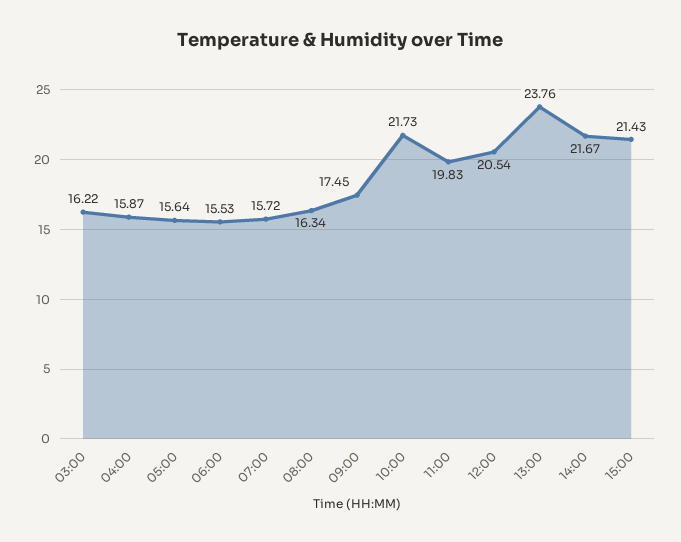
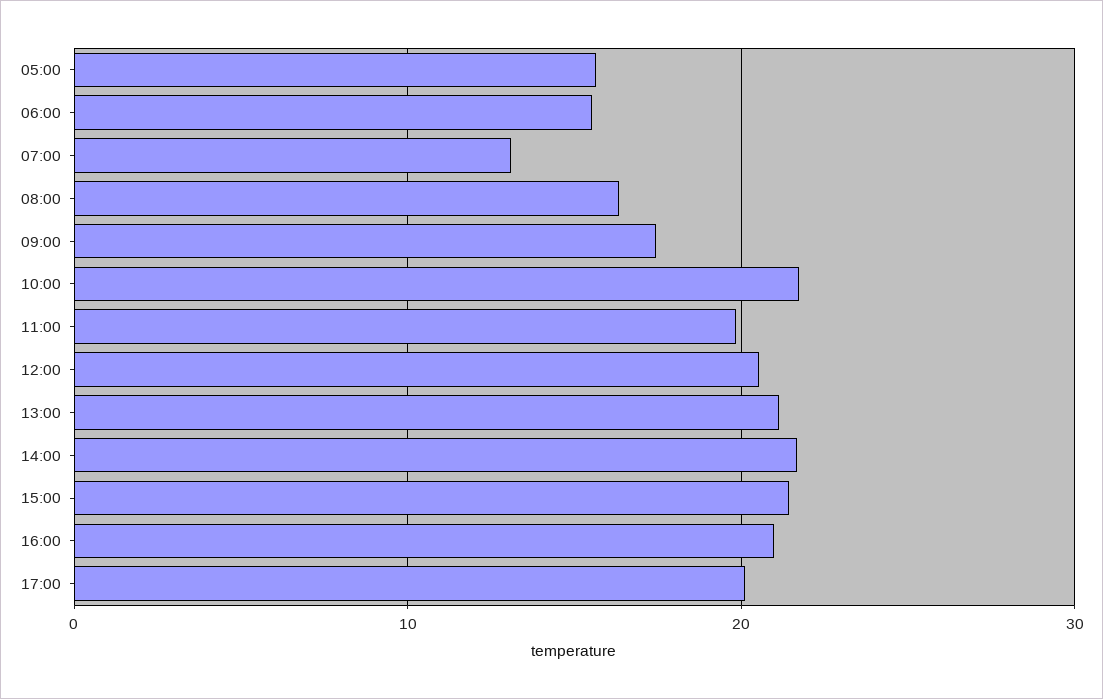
03:00: 16.22 -> none
04:00: 15.87 -> none
07:00: 15.72 -> 13
13:00: 23.76 -> 21
16:00: none -> 21
17:00: none -> 20

